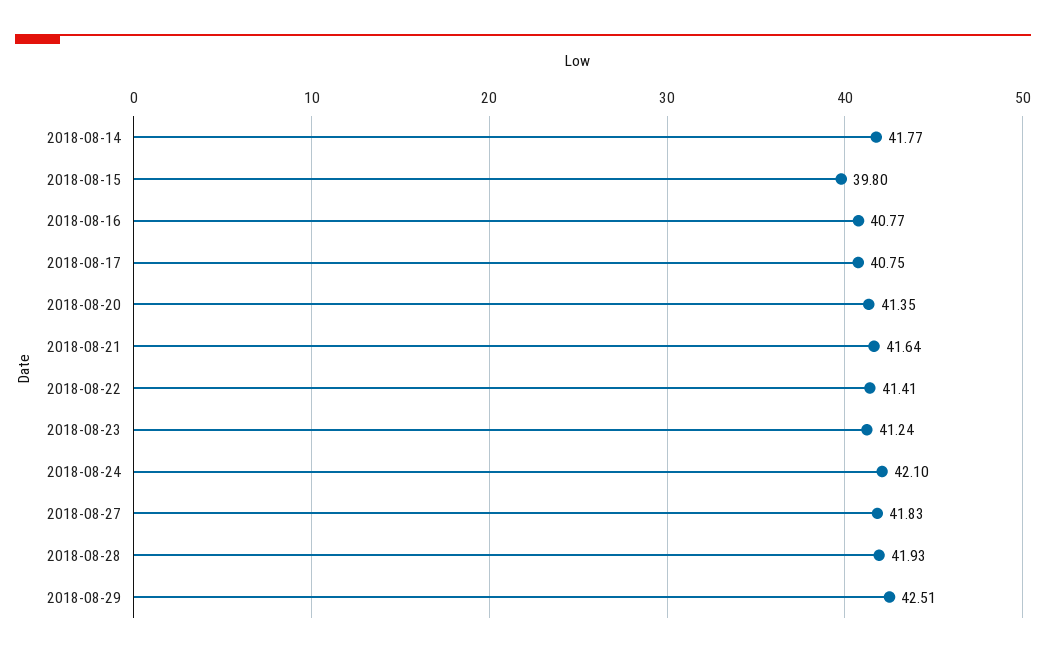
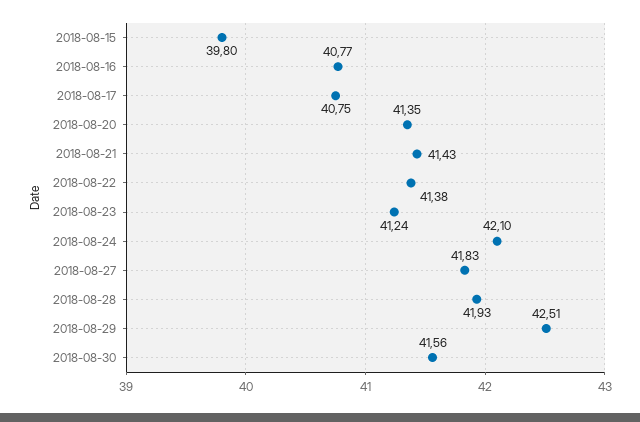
2018-08-14: 41.77 -> none
2018-08-21: 41.64 -> 41.43
2018-08-22: 41.41 -> 41.38
2018-08-30: none -> 41.56

